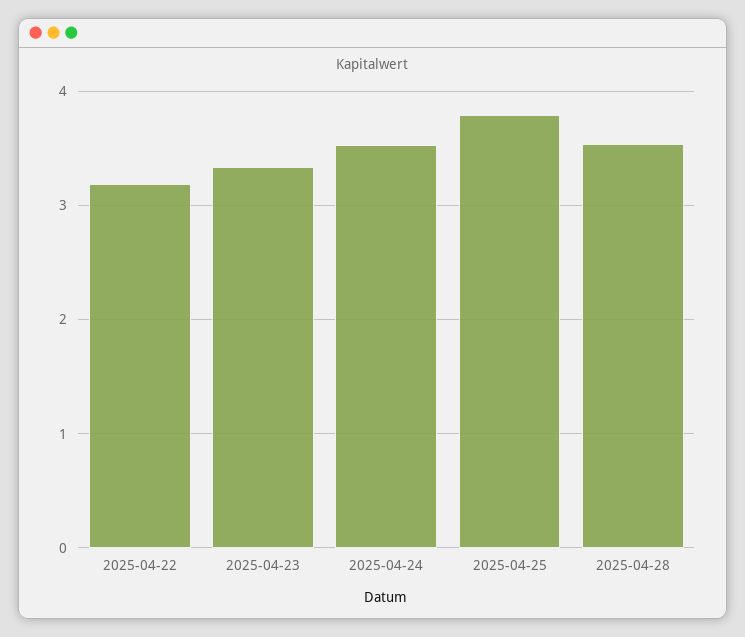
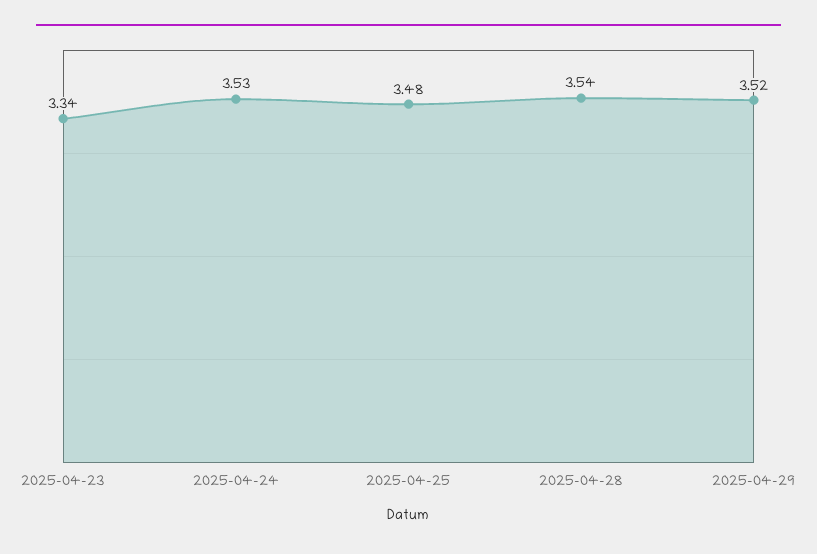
2025-04-22: 3.2 -> none
2025-04-25: 3.8 -> 3.48
2025-04-29: none -> 3.52

